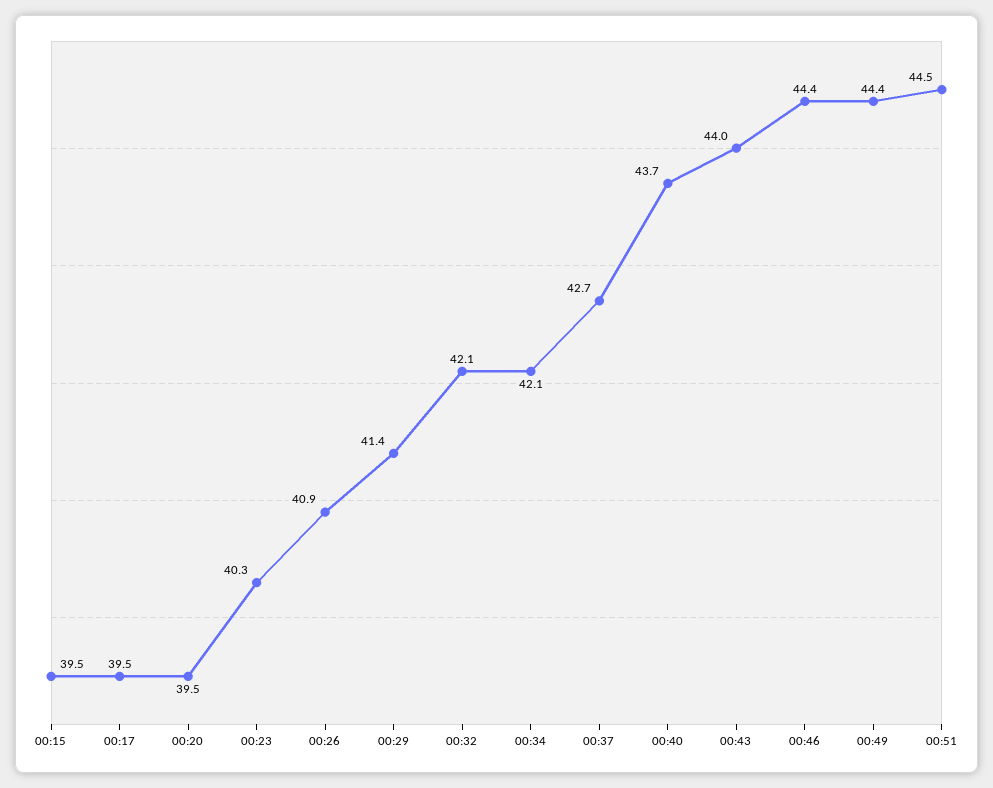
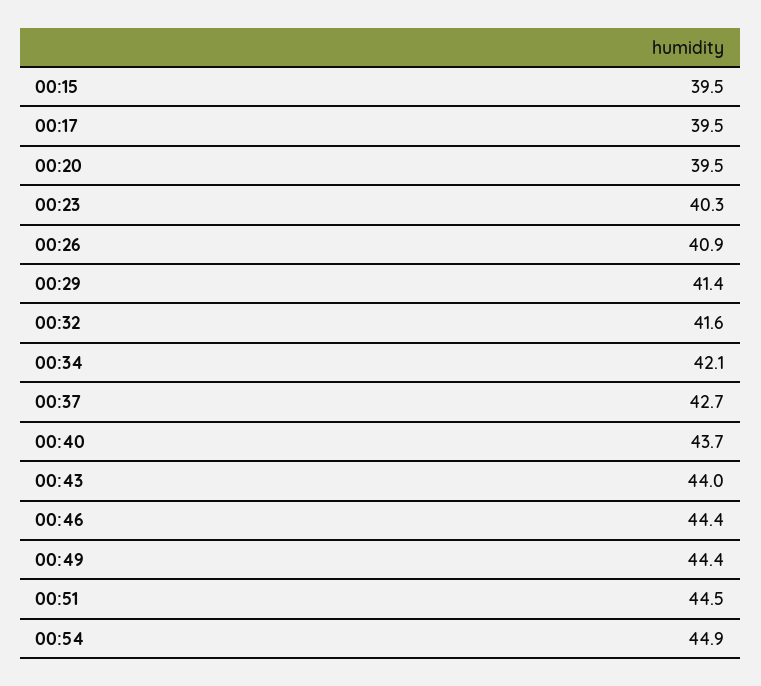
00:32: 42.1 -> 41.6
00:54: none -> 44.9

